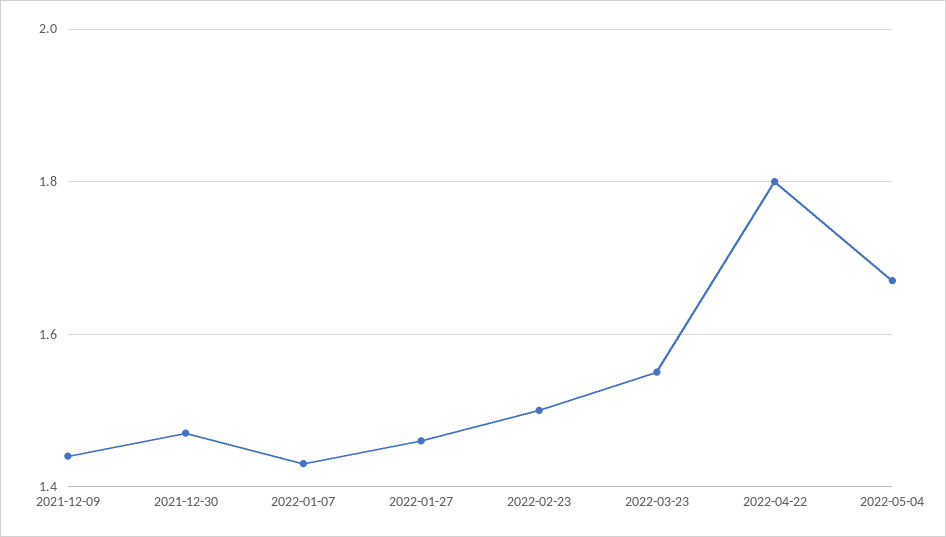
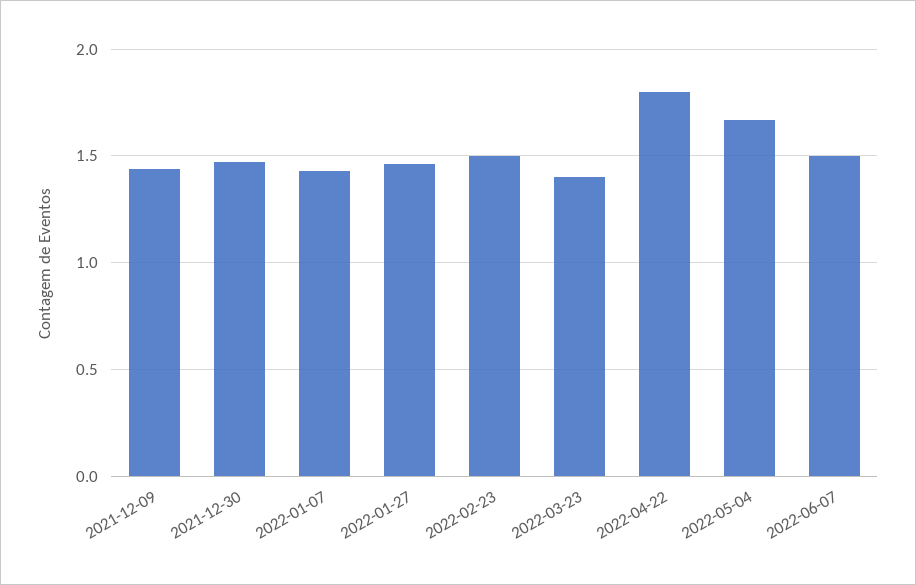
2022-03-23: 1.55 -> 1.4
2022-06-07: none -> 1.5

